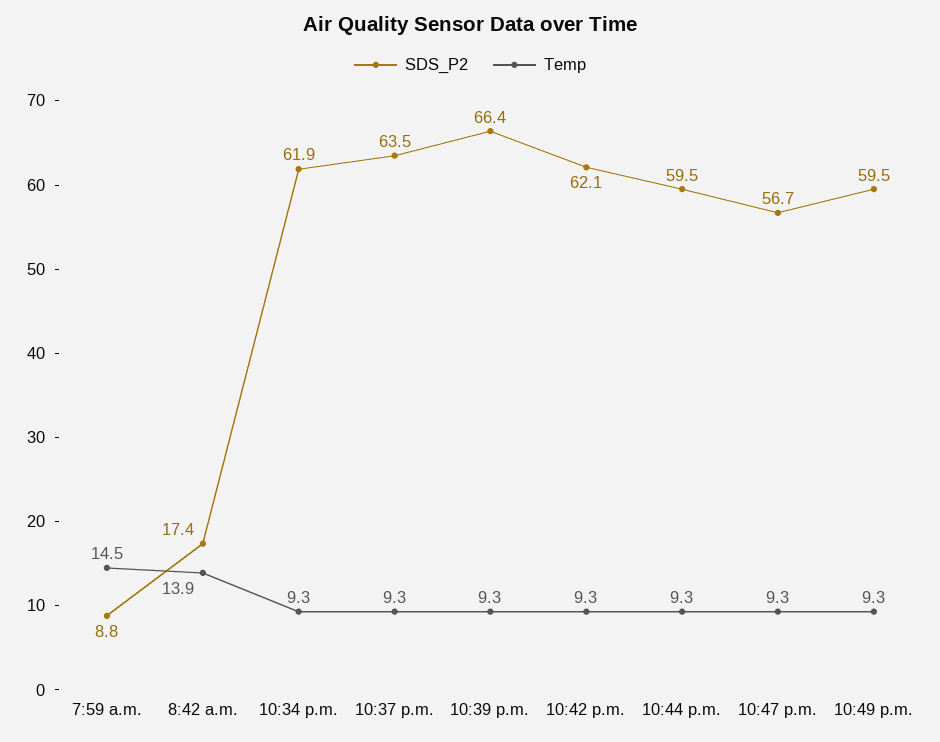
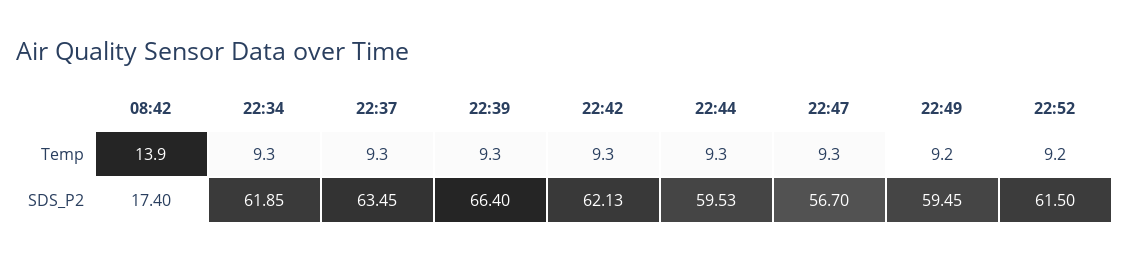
SDS_P2, 7:59 a.m.: 8.8 -> none
Temp, 7:59 a.m.: 14.5 -> none
Temp, 10:49 p.m.: 9.3 -> 9.2
Temp, 22:52: none -> 9.2
SDS_P2, 22:52: none -> 61.5

